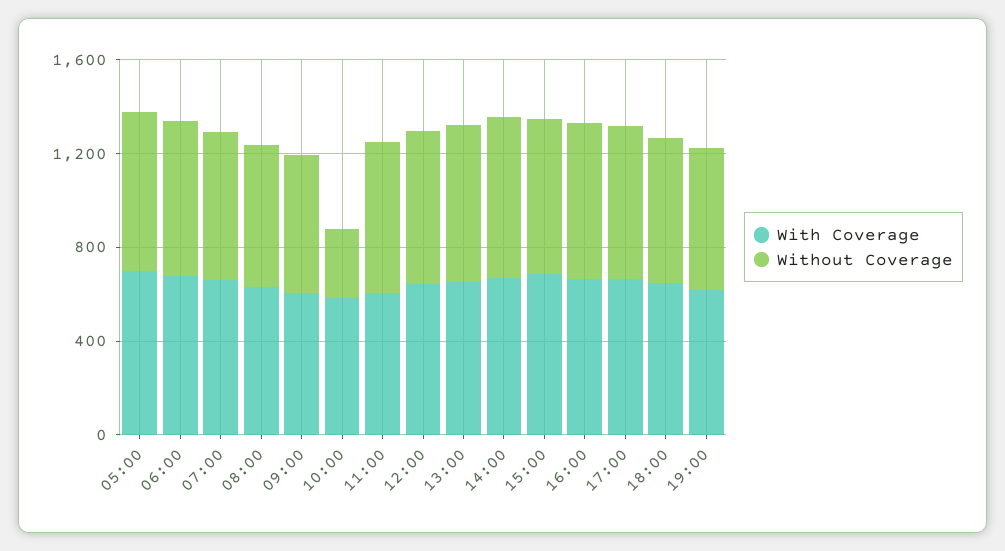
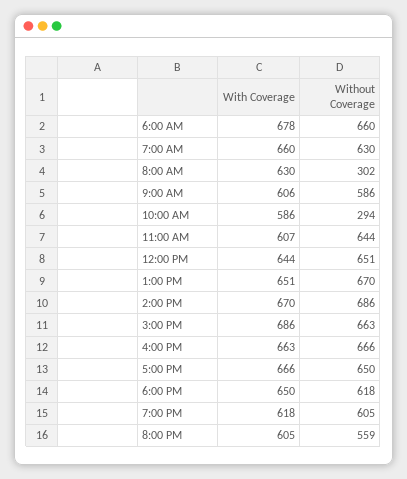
With Coverage, 05:00: 700 -> none
Without Coverage, 05:00: 700 -> none
Without Coverage, 08:00: 600 -> 302
With Coverage, 8:00 PM: none -> 605
Without Coverage, 8:00 PM: none -> 559

